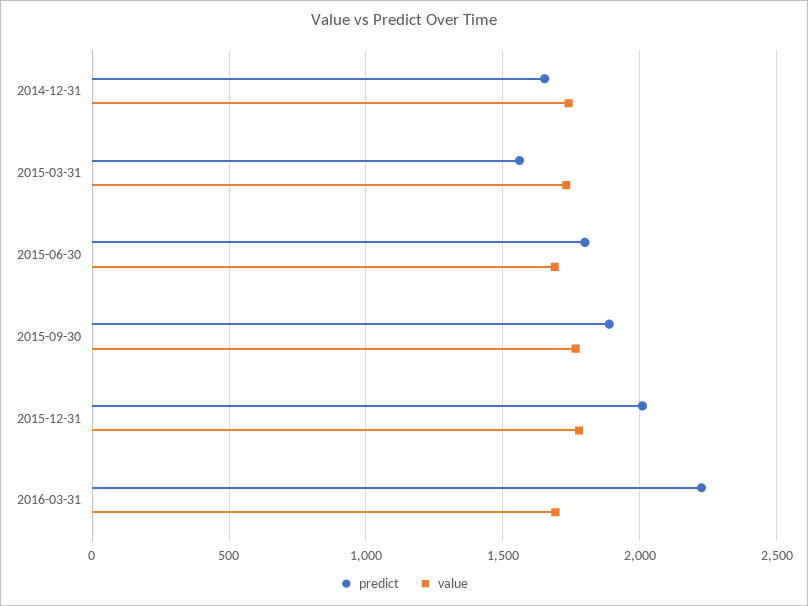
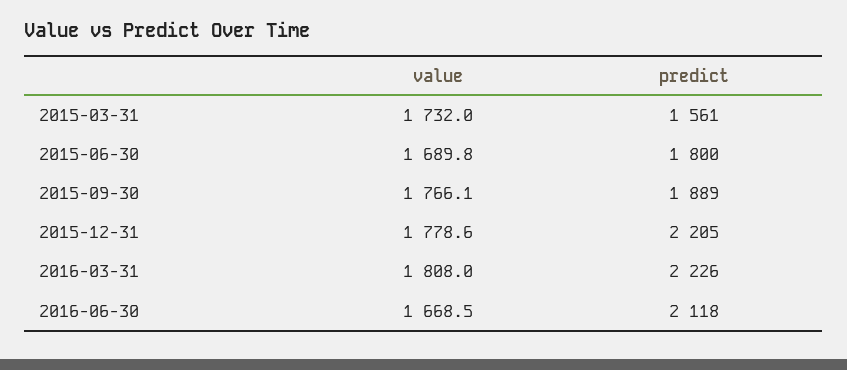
predict, 2014-12-31: 1650 -> none
value, 2014-12-31: 1750 -> none
predict, 2015-12-31: 2000 -> 2205
value, 2016-03-31: 1700 -> 1808
value, 2016-06-30: none -> 1668.5
predict, 2016-06-30: none -> 2118

